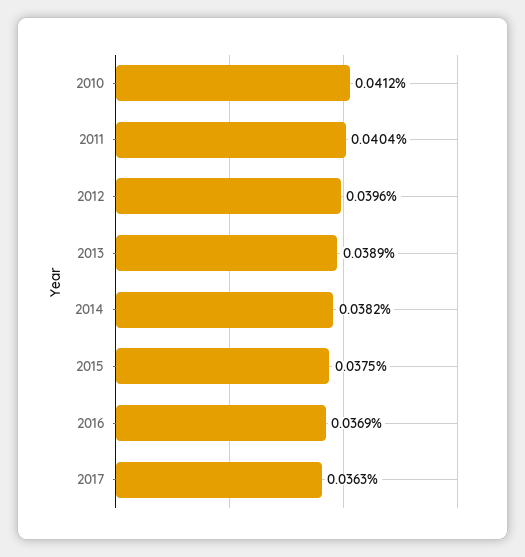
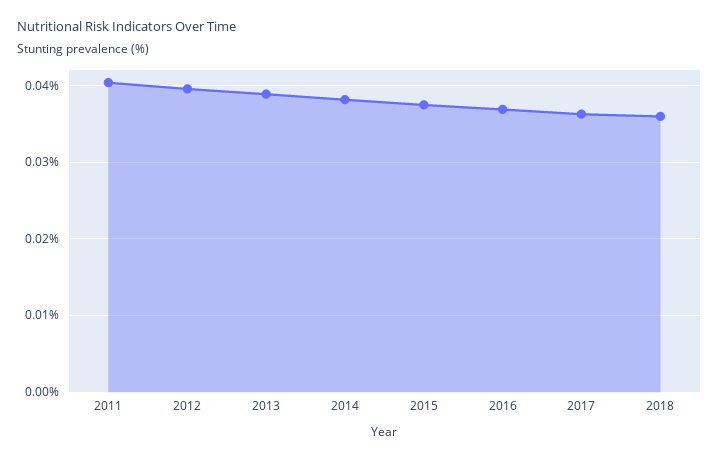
2010: 0.0412 -> none
2018: none -> 0.036

